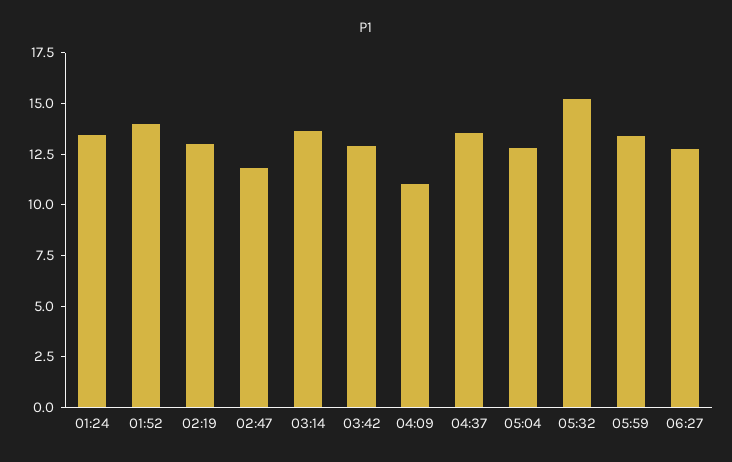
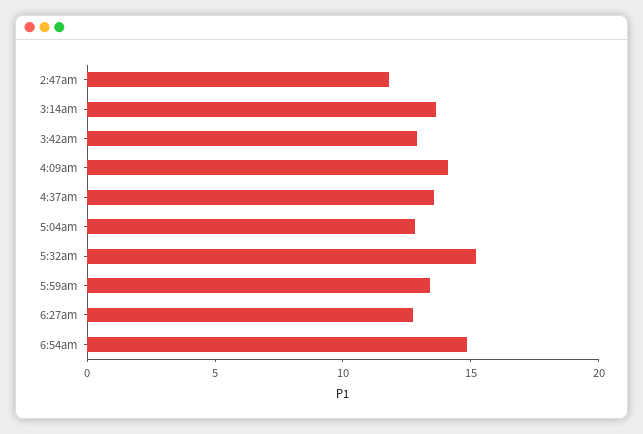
01:24: 13.5 -> none
01:52: 14 -> none
02:19: 13 -> none
04:09: 11 -> 14
6:54am: none -> 15

